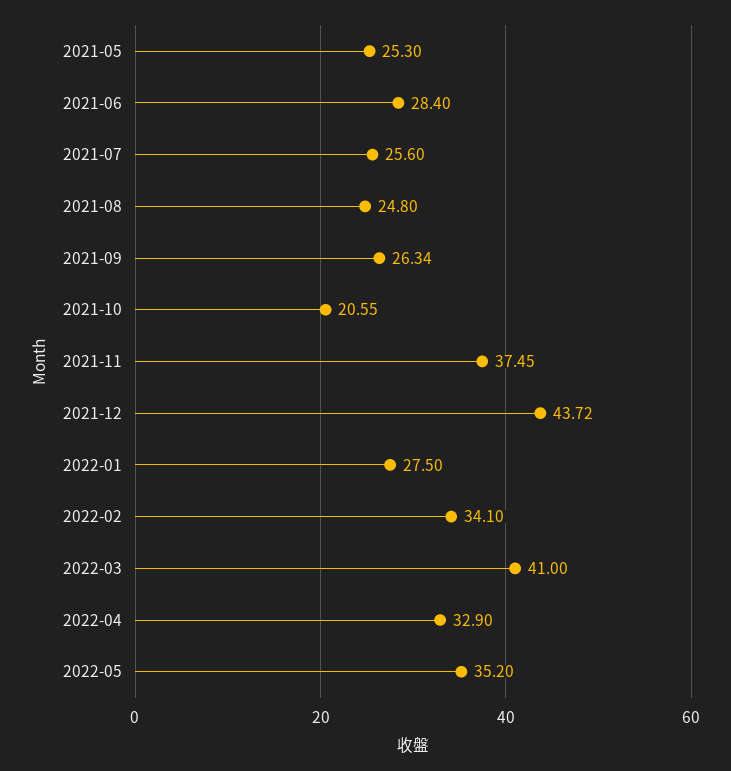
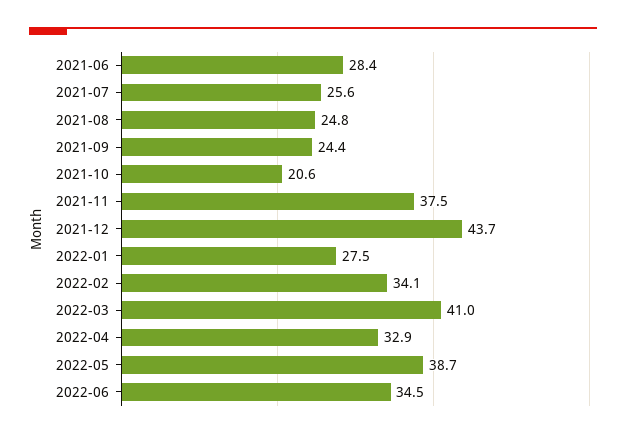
2021-05: 25.3 -> none
2021-09: 26.34 -> 24.4
2022-05: 35.2 -> 38.7
2022-06: none -> 34.5

